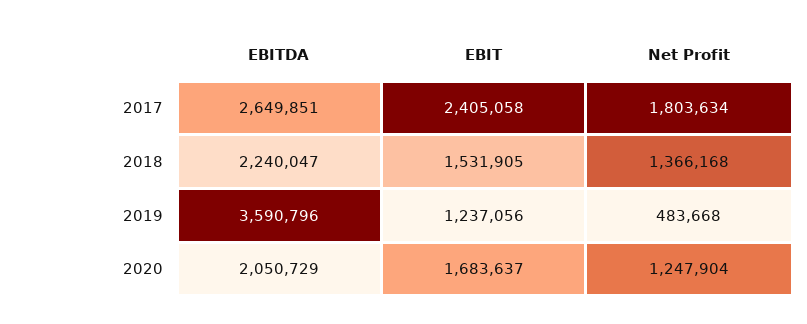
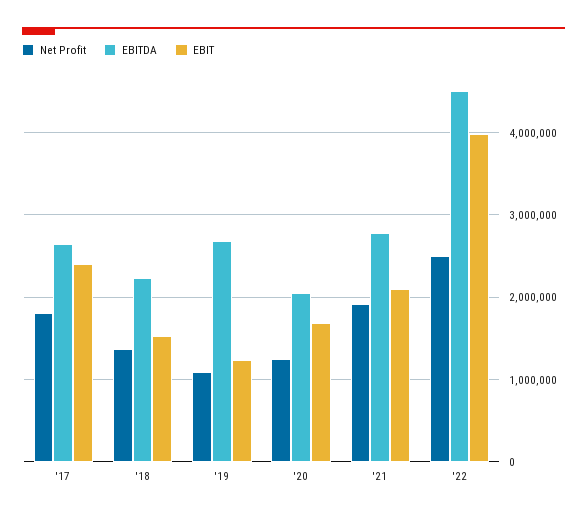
EBITDA, 2019: 3590796 -> 2700000
Net Profit, 2019: 483668 -> 1100000
Net Profit, '21: none -> 1900000
EBITDA, '21: none -> 2800000
EBIT, '21: none -> 2100000
Net Profit, '22: none -> 2500000
EBITDA, '22: none -> 4500000
EBIT, '22: none -> 4000000

